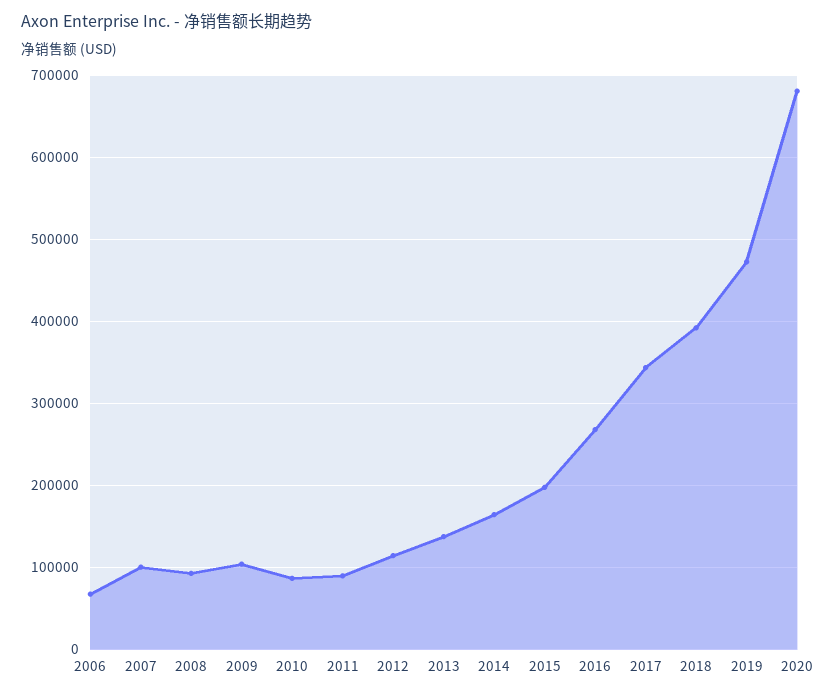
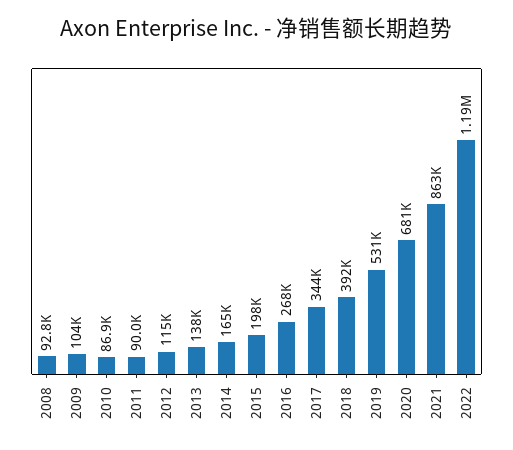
2006: 70000 -> none
2007: 100000 -> none
2019: 470000 -> 531000
2021: none -> 863000
2022: none -> 1190000

